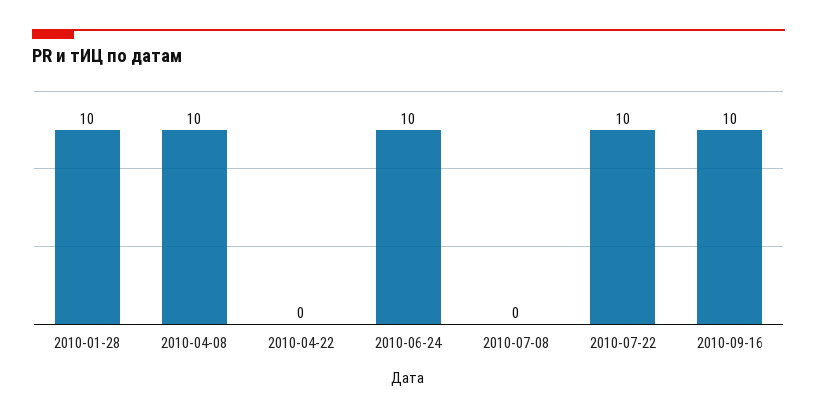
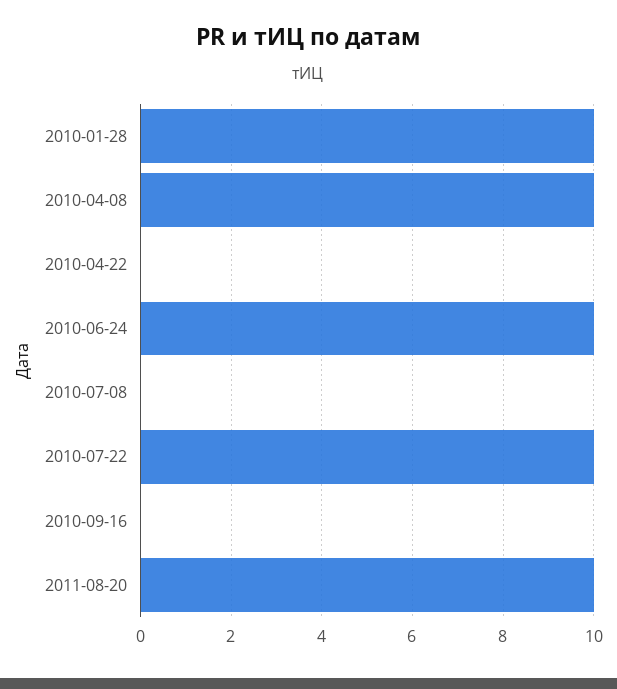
2010-09-16: 10 -> 0
2011-08-20: none -> 10

